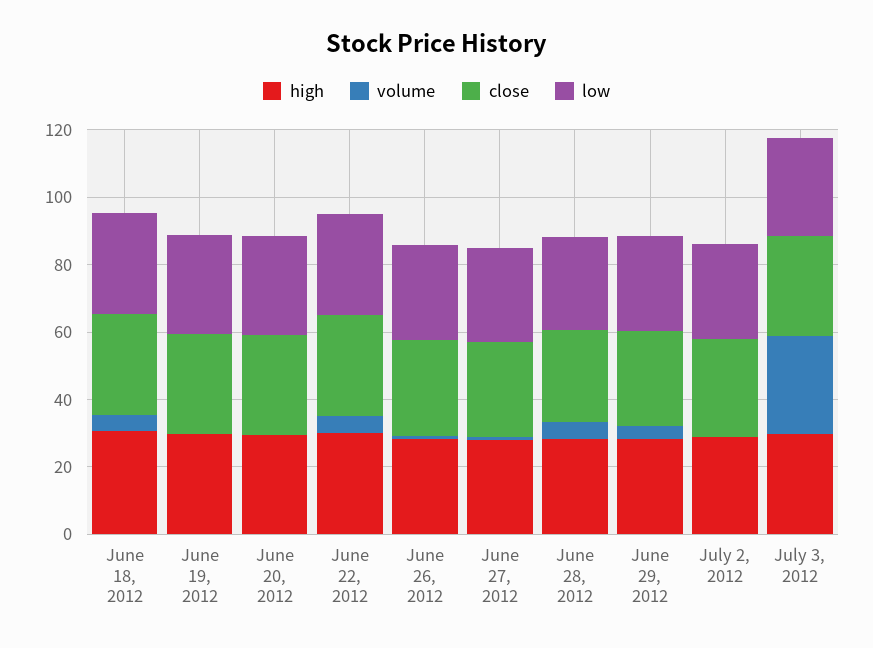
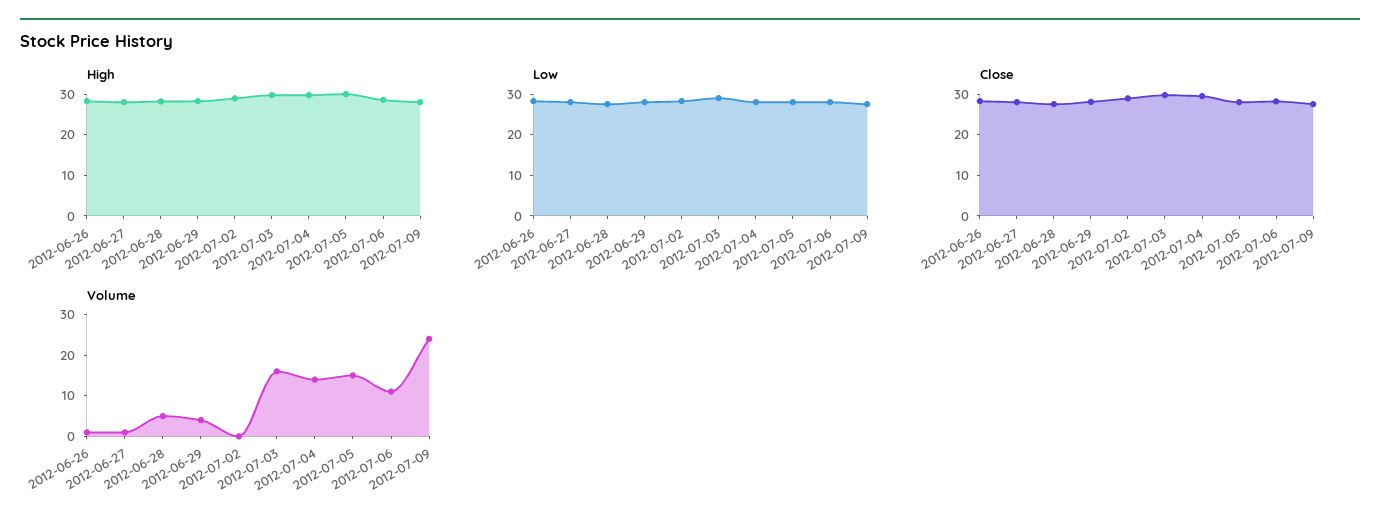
high, June 18, 2012: 30 -> none
volume, June 18, 2012: 5 -> none
close, June 18, 2012: 30 -> none
low, June 18, 2012: 30 -> none
high, June 19, 2012: 30 -> none
volume, June 19, 2012: 0 -> none
close, June 19, 2012: 30 -> none
low, June 19, 2012: 30 -> none
high, June 20, 2012: 30 -> none
volume, June 20, 2012: 0 -> none
close, June 20, 2012: 30 -> none
low, June 20, 2012: 30 -> none
high, June 22, 2012: 30 -> none
volume, June 22, 2012: 5 -> none
close, June 22, 2012: 30 -> none
low, June 22, 2012: 30 -> none
volume, July 3, 2012: 30 -> 15
high, 2012-07-04: none -> 30
high, 2012-07-05: none -> 30
high, 2012-07-06: none -> 28
high, 2012-07-09: none -> 28
low, 2012-07-04: none -> 28
low, 2012-07-05: none -> 28
low, 2012-07-06: none -> 28
low, 2012-07-09: none -> 28
close, 2012-07-04: none -> 30
close, 2012-07-05: none -> 28
close, 2012-07-06: none -> 28
close, 2012-07-09: none -> 28
volume, 2012-07-04: none -> 15
volume, 2012-07-05: none -> 15
volume, 2012-07-06: none -> 10
volume, 2012-07-09: none -> 25

